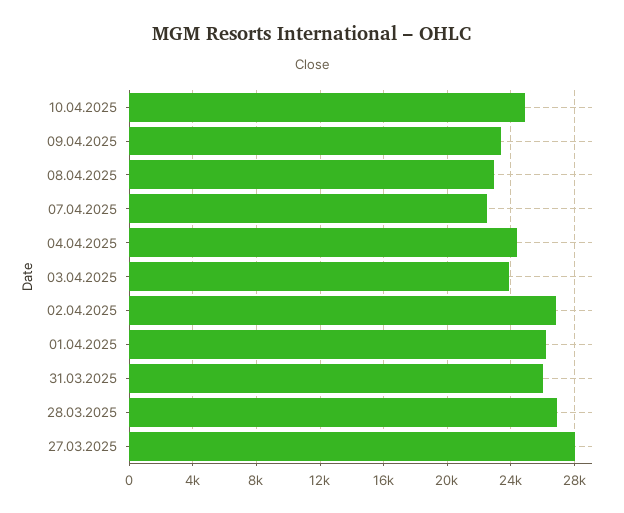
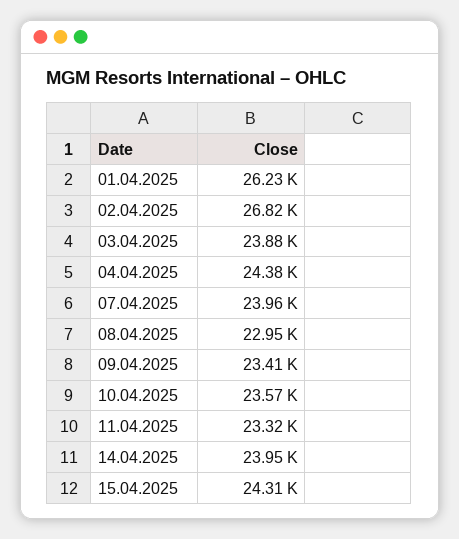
10.04.2025: 25000 -> 23570
07.04.2025: 22500 -> 23960
31.03.2025: 26000 -> none
28.03.2025: 27000 -> none
27.03.2025: 28000 -> none
11.04.2025: none -> 23320
14.04.2025: none -> 23950
15.04.2025: none -> 24310

